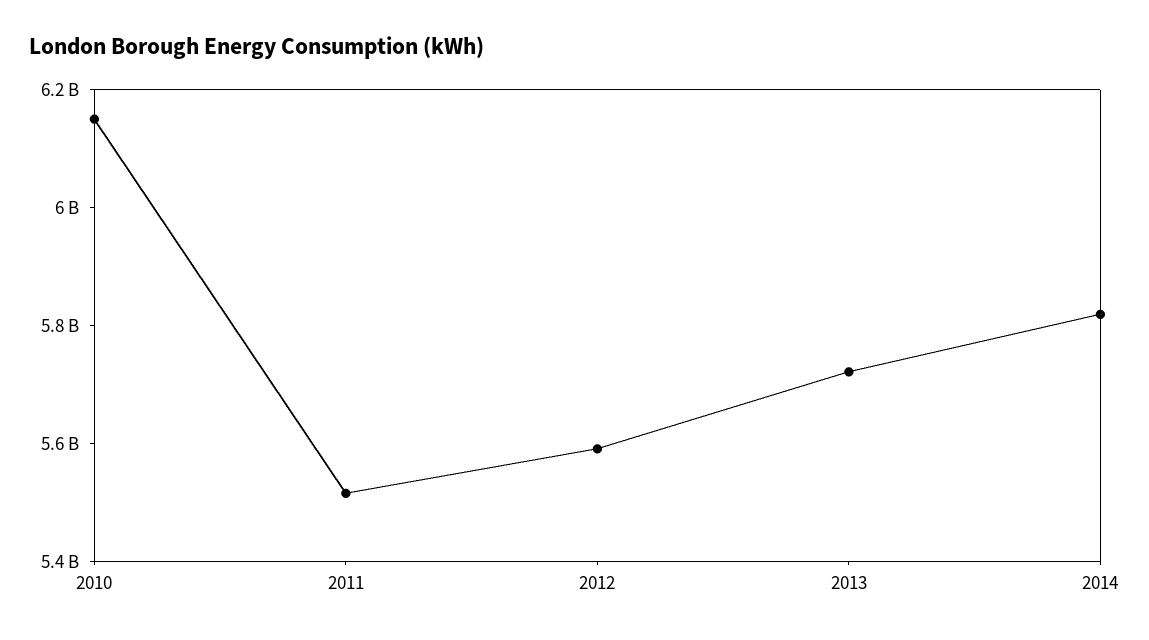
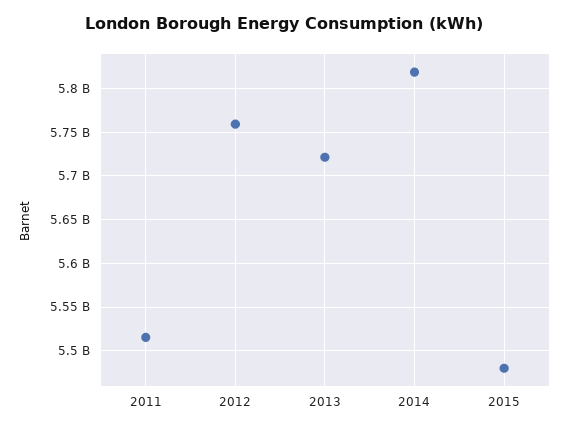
2010: 6150000000 -> none
2012: 5600000000 -> 5760000000
2015: none -> 5480000000

